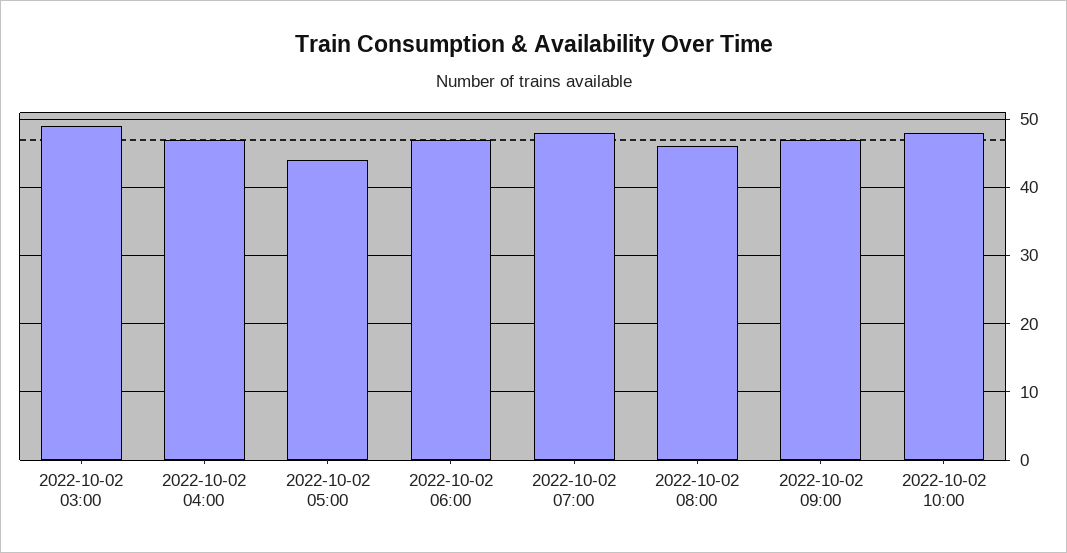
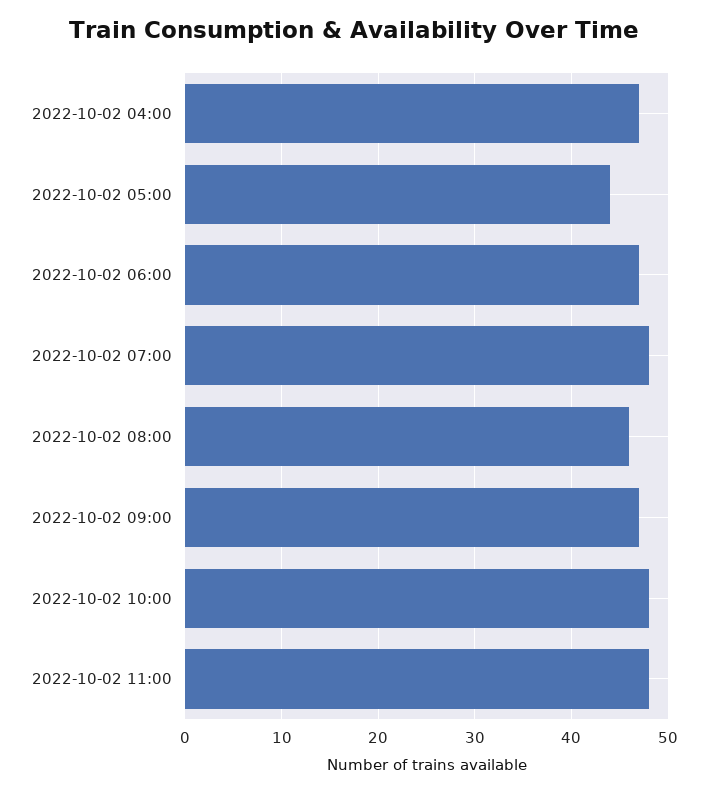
2022-10-02 03:00: 49 -> none
2022-10-02 11:00: none -> 48

